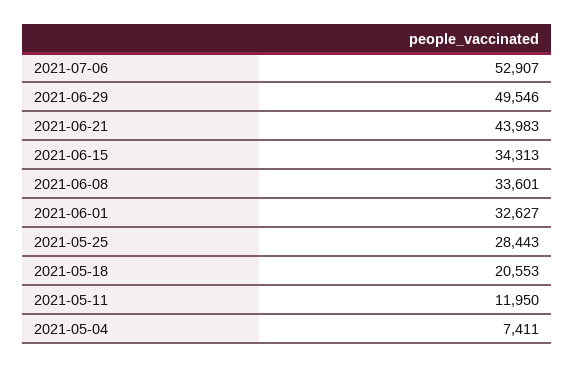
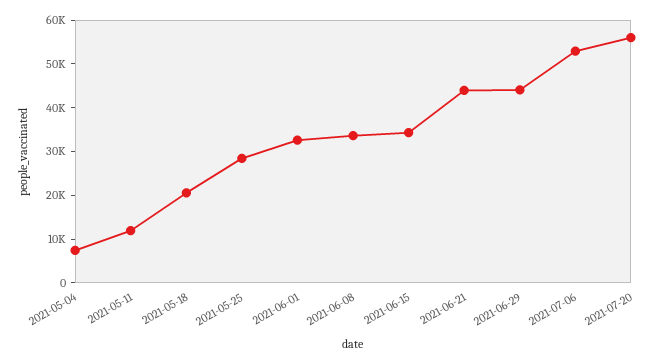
2021-06-29: 49546 -> 44000
2021-07-20: none -> 56000

